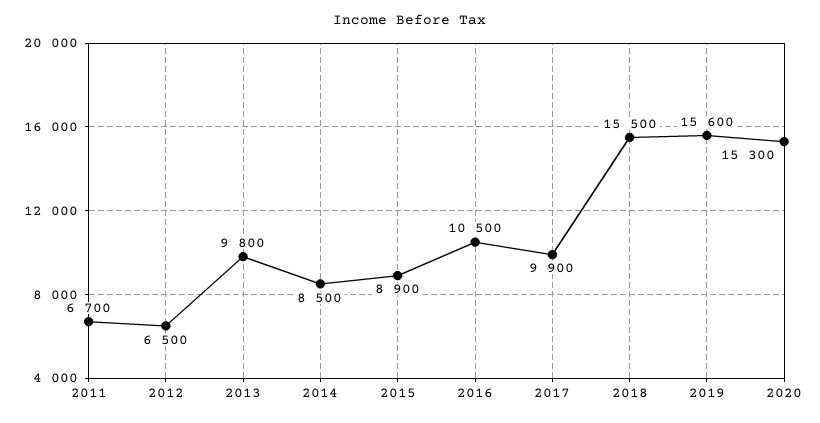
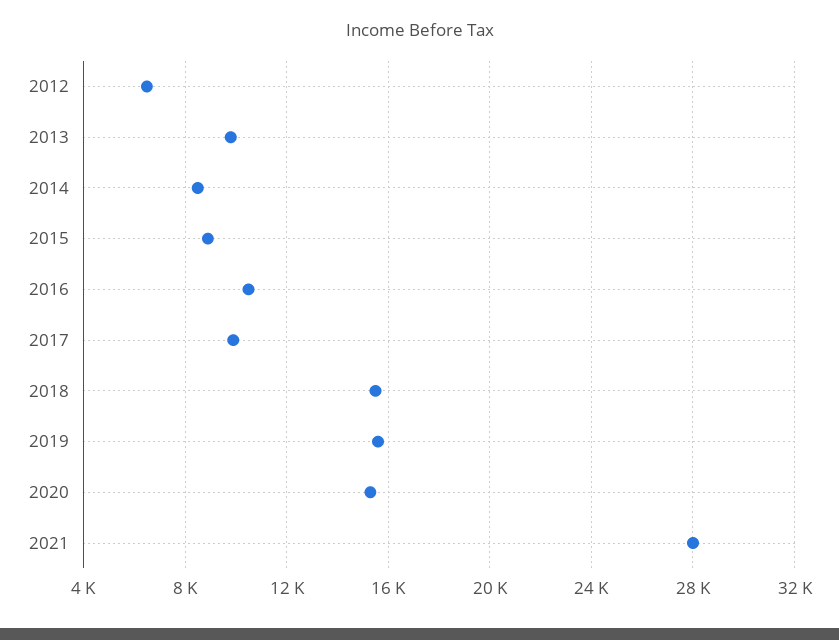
2011: 6700 -> none
2021: none -> 28000

